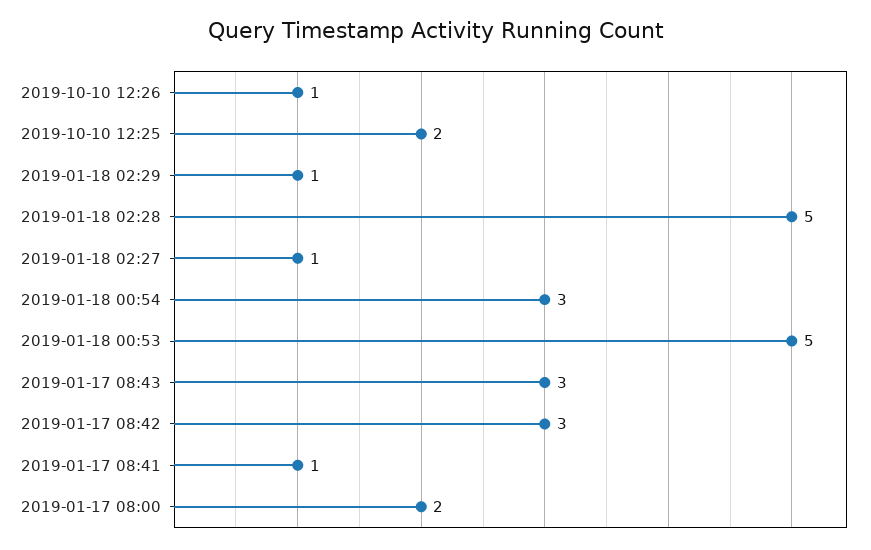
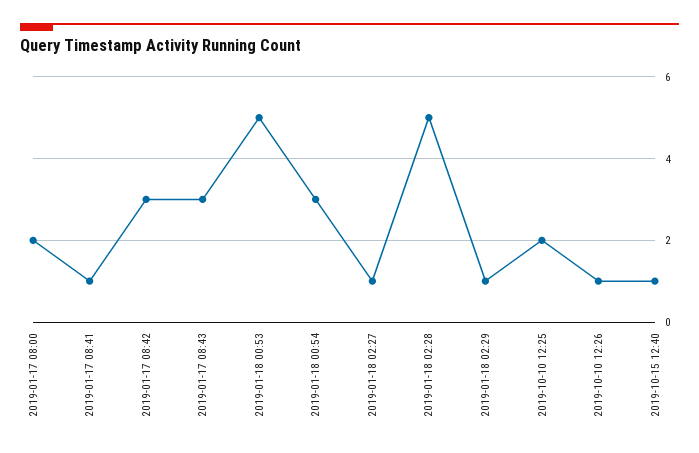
2019-10-15 12:40: none -> 1

